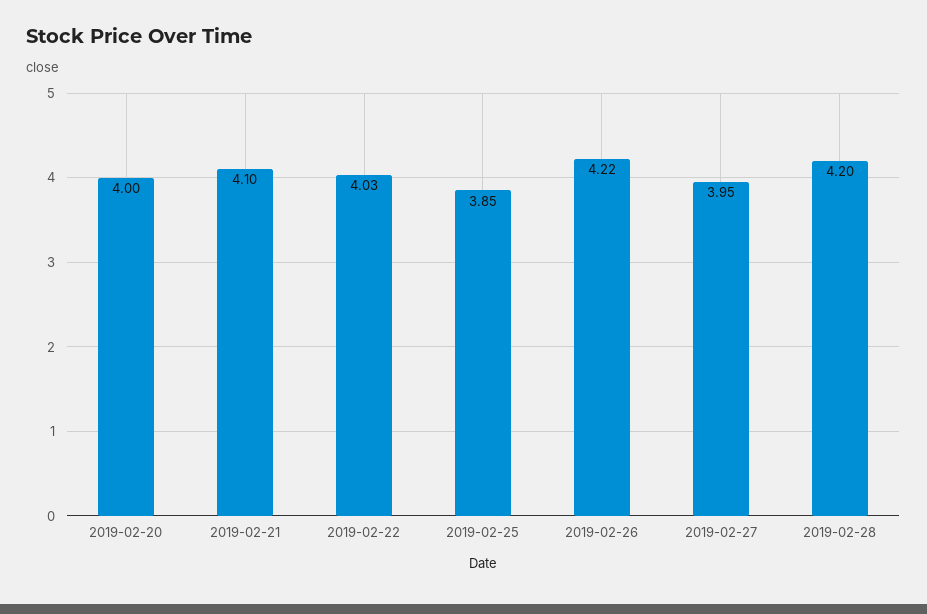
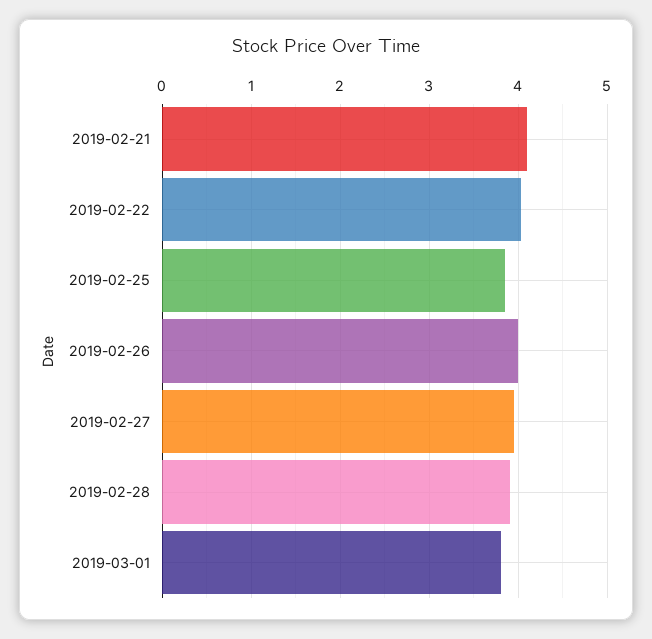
2019-02-20: 4 -> none
2019-02-26: 4.22 -> 4
2019-02-28: 4.2 -> 3.9
2019-03-01: none -> 3.8

